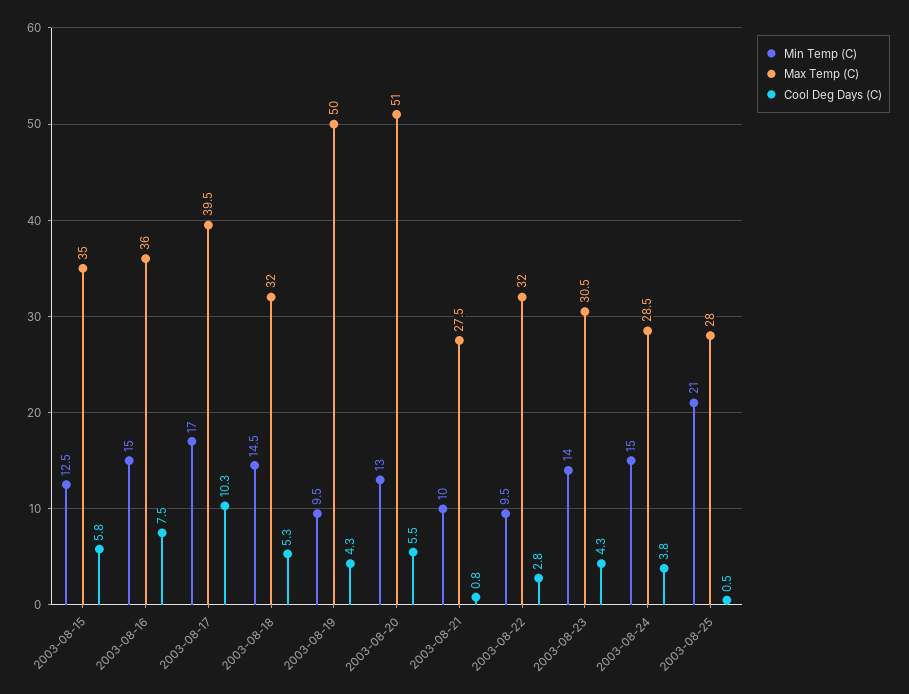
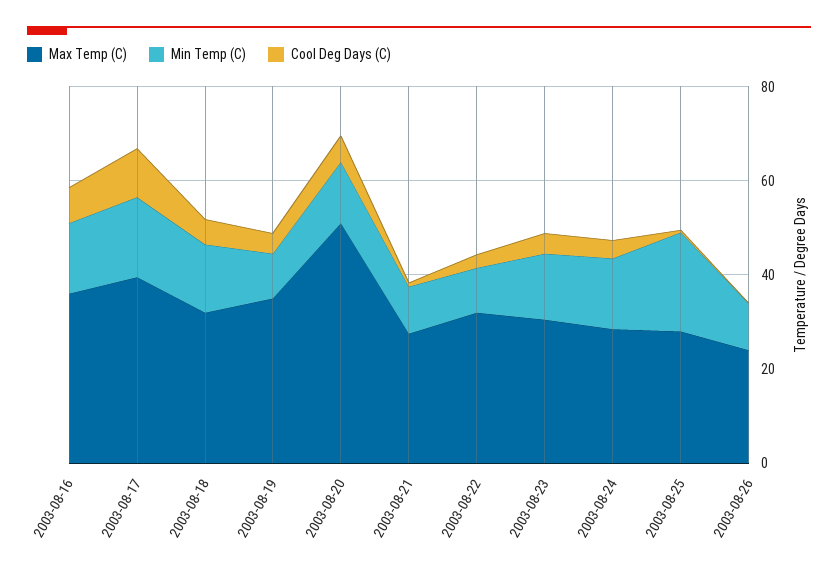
Min Temp (C), 2003-08-15: 12.5 -> none
Max Temp (C), 2003-08-15: 35 -> none
Cool Deg Days (C), 2003-08-15: 5.8 -> none
Max Temp (C), 2003-08-19: 50 -> 35
Max Temp (C), 2003-08-26: none -> 25
Min Temp (C), 2003-08-26: none -> 10
Cool Deg Days (C), 2003-08-26: none -> 0

